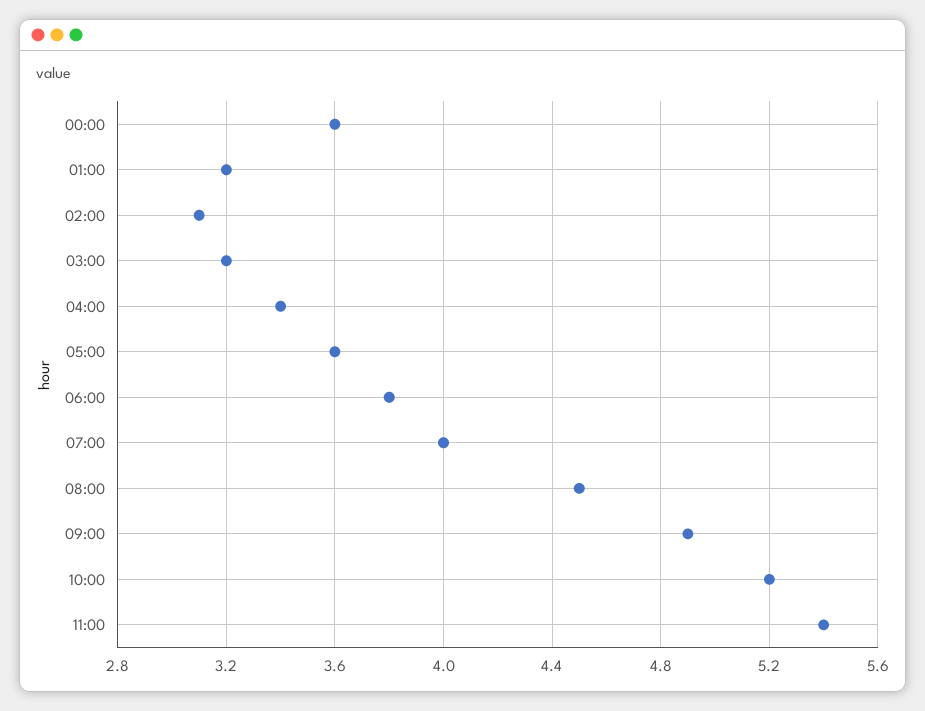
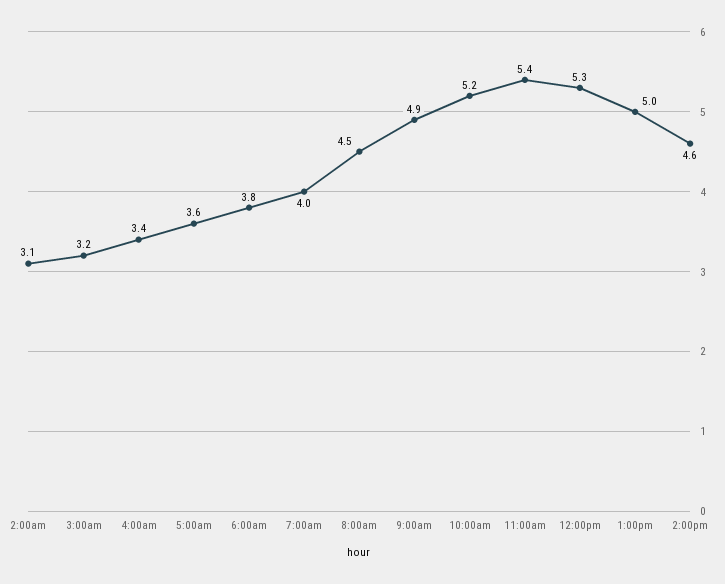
00:00: 3.6 -> none
01:00: 3.2 -> none
12:00pm: none -> 5.3
1:00pm: none -> 5
2:00pm: none -> 4.6

